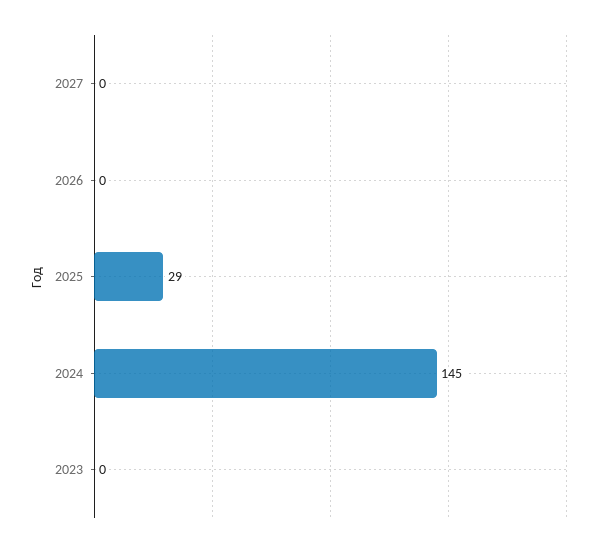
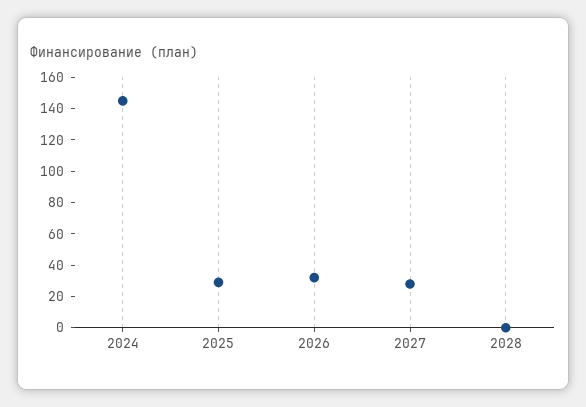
2027: 0 -> 30
2026: 0 -> 30
2023: 0 -> none
2028: none -> 0

